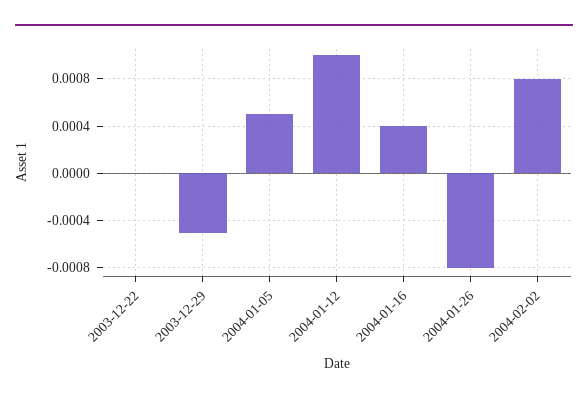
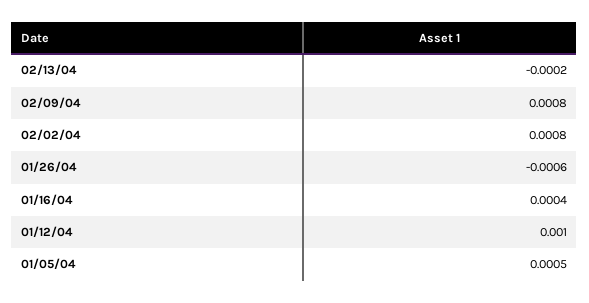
2003-12-22: 0 -> none
2003-12-29: -0.0005 -> none
2004-01-26: -0.0008 -> -0.0006
02/13/04: none -> -0.0002
02/09/04: none -> 0.0008

